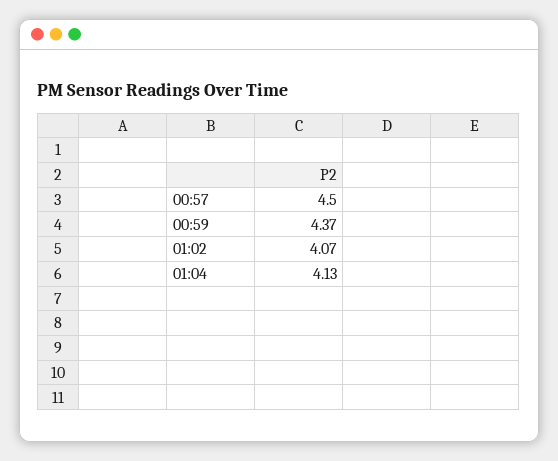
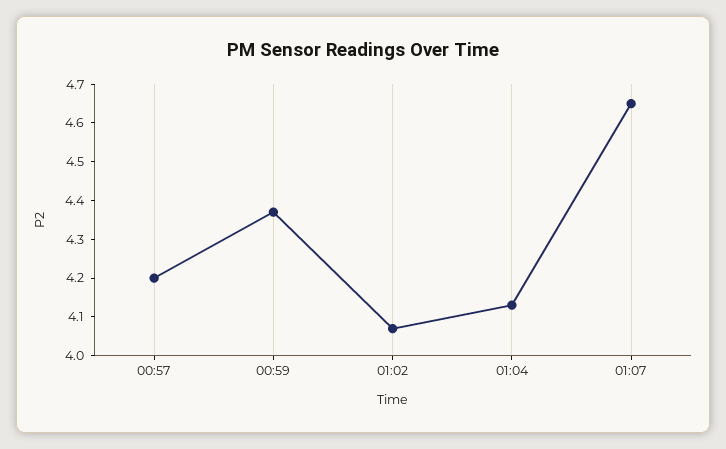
00:57: 4.5 -> 4.2
01:07: none -> 4.65

